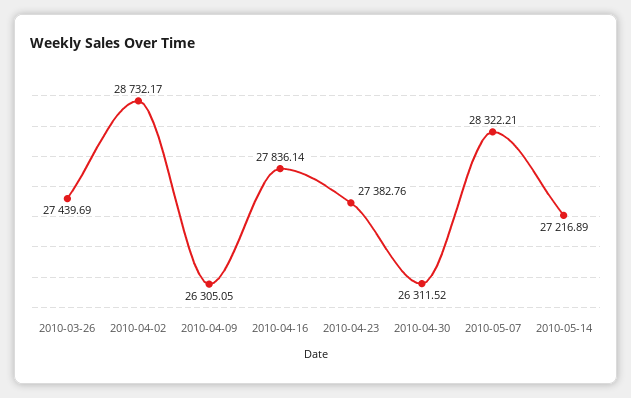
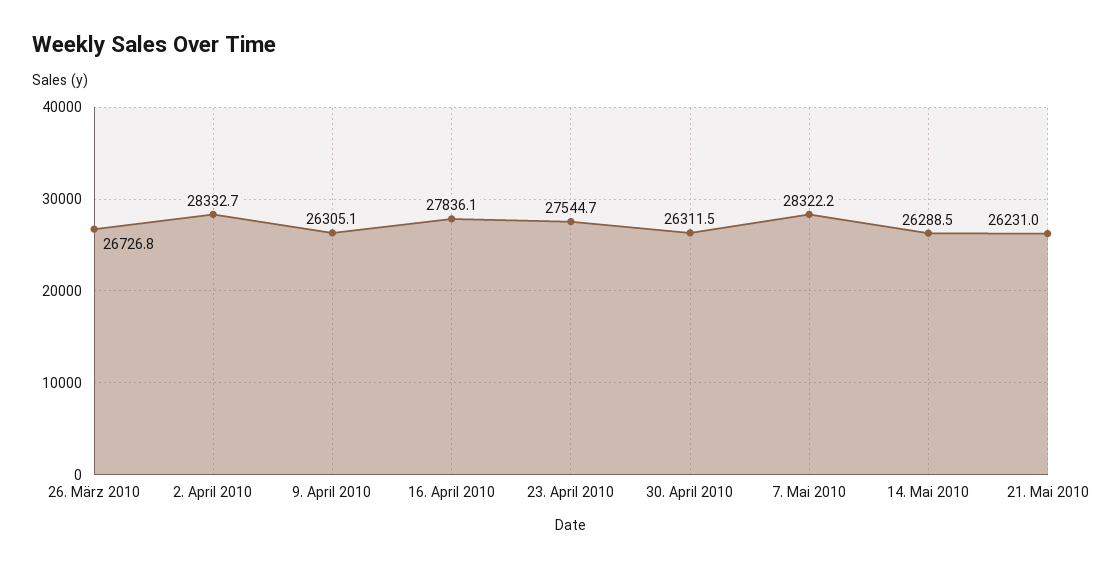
2010-03-26: 27439.69 -> 26726.8
2010-04-02: 28732.17 -> 28332.7
2010-04-23: 27382.76 -> 27544.7
2010-05-14: 27216.89 -> 26288.5
21. Mai 2010: none -> 26231

